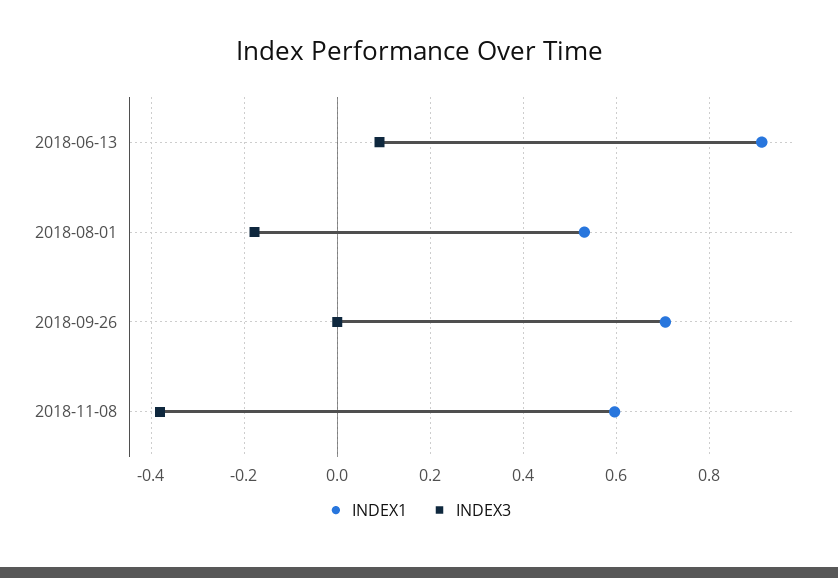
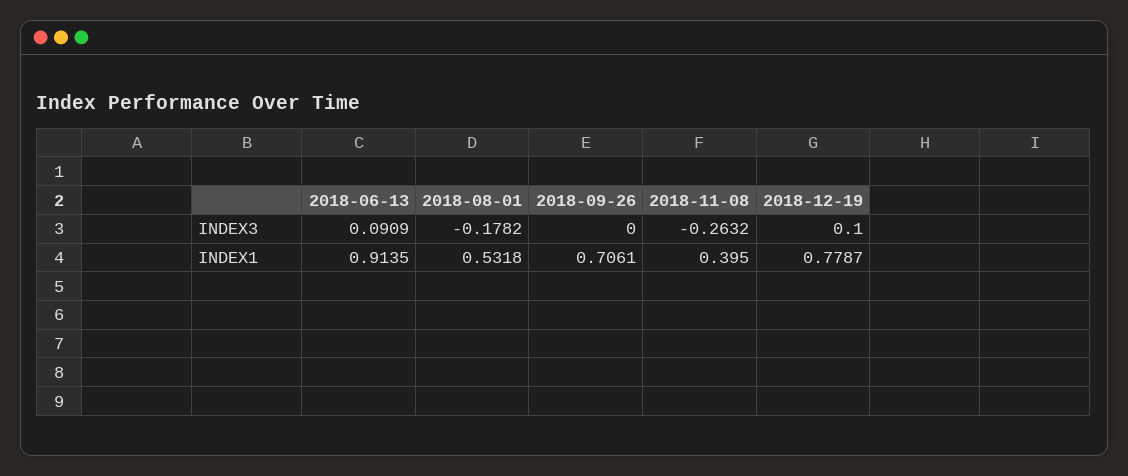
INDEX1, 2018-11-08: 0.6 -> 0.395
INDEX3, 2018-11-08: -0.38 -> -0.2632
INDEX3, 2018-12-19: none -> 0.1
INDEX1, 2018-12-19: none -> 0.7787

